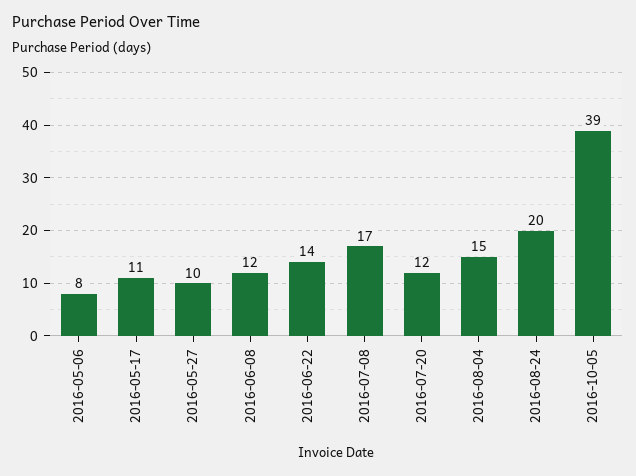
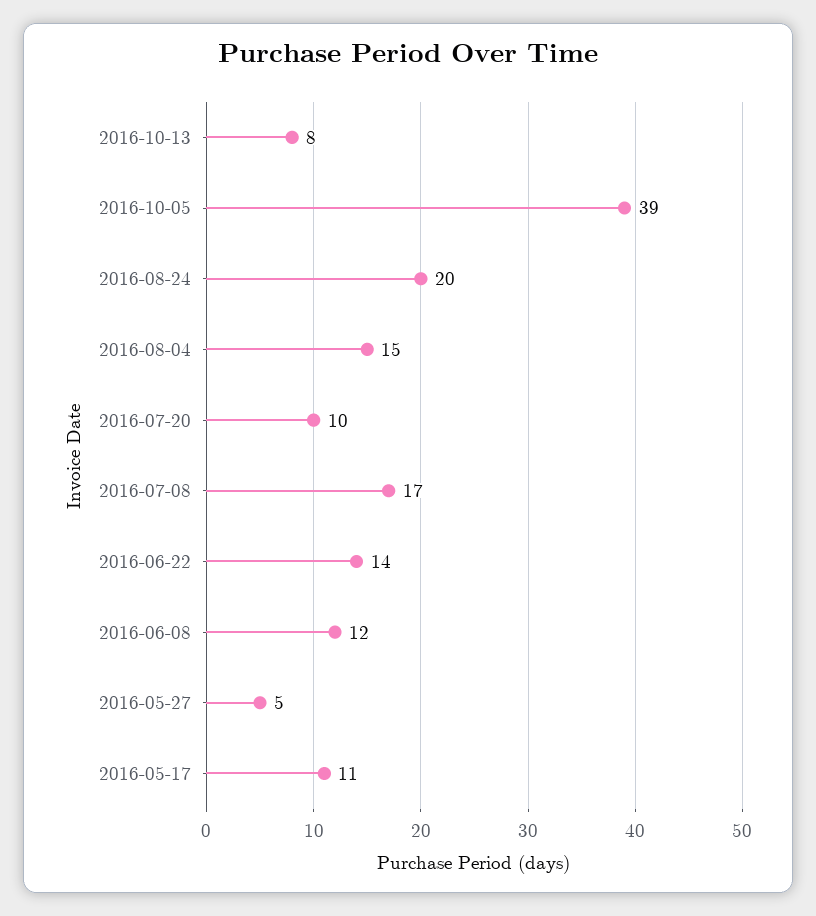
2016-05-06: 8 -> none
2016-05-27: 10 -> 5
2016-07-20: 12 -> 10
2016-10-13: none -> 8

